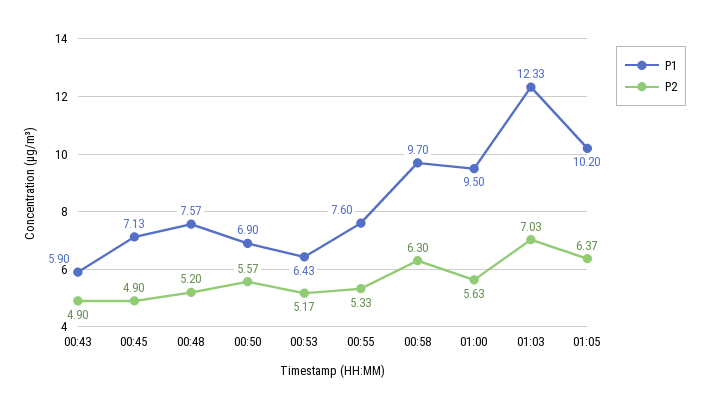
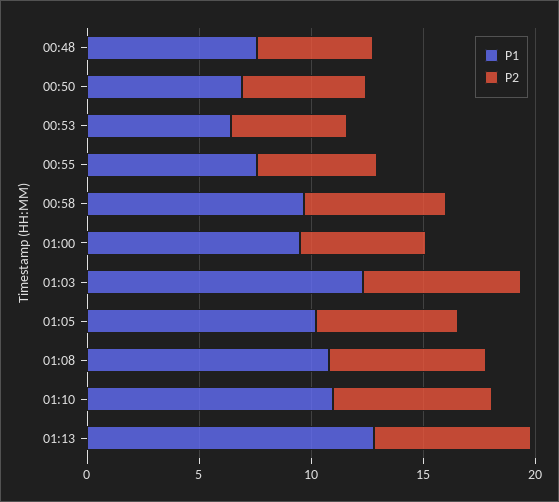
P1, 00:43: 5.9 -> none
P2, 00:43: 4.9 -> none
P1, 00:45: 7.13 -> none
P2, 00:45: 4.9 -> none
P1, 01:08: none -> 11
P2, 01:08: none -> 7
P1, 01:10: none -> 11
P2, 01:10: none -> 7
P1, 01:13: none -> 13
P2, 01:13: none -> 7

